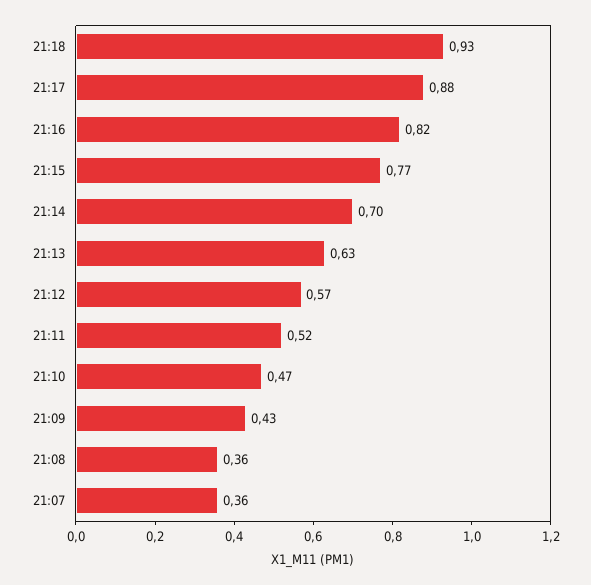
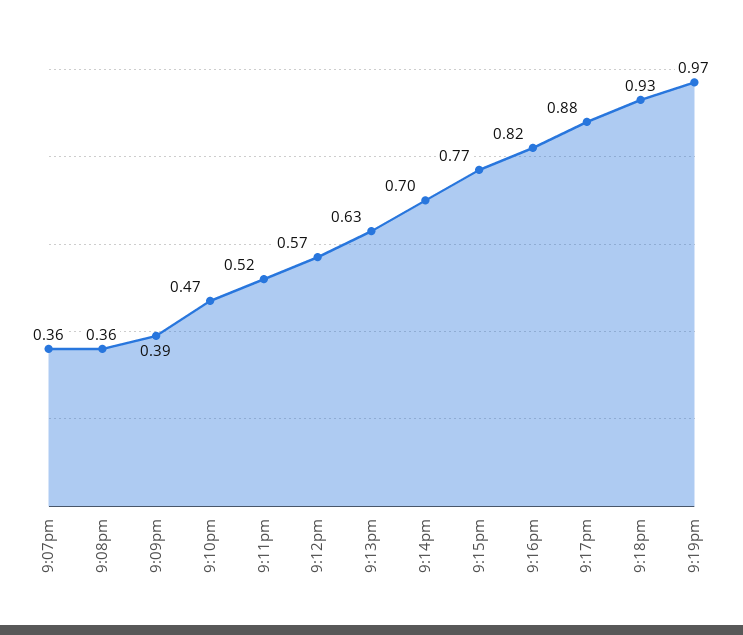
21:09: 0.43 -> 0.39
9:19pm: none -> 0.97

